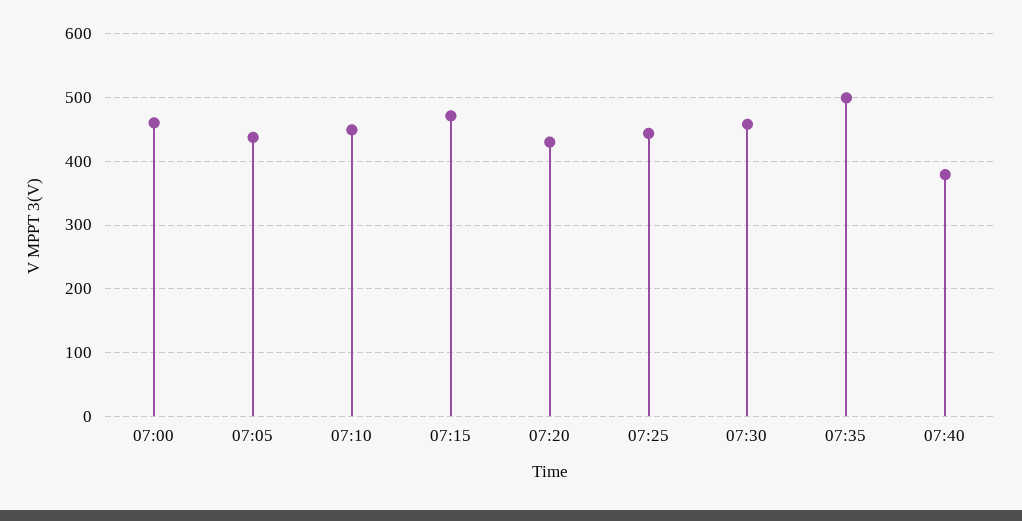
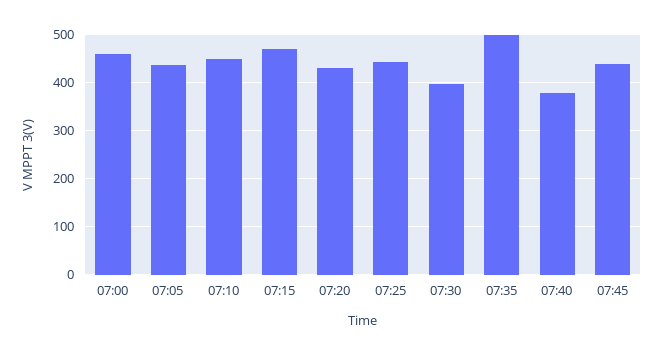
07:30: 460 -> 400
07:45: none -> 440

